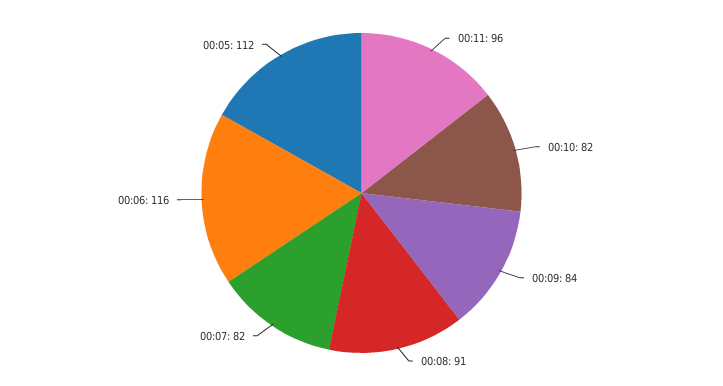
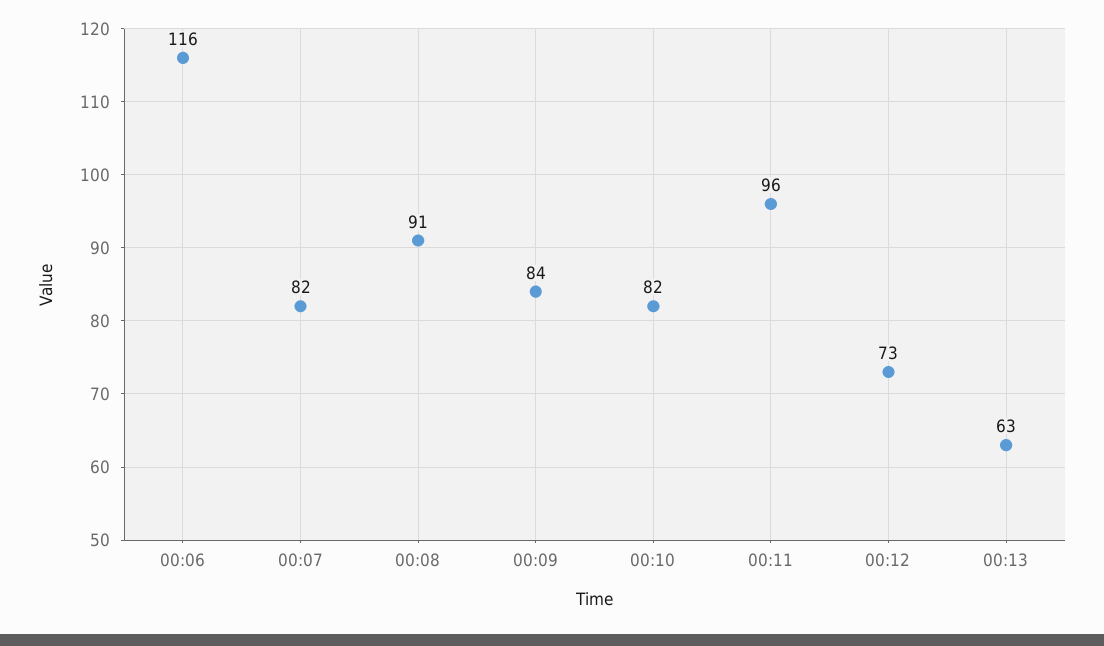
00:05: 112 -> none
00:12: none -> 73
00:13: none -> 63

